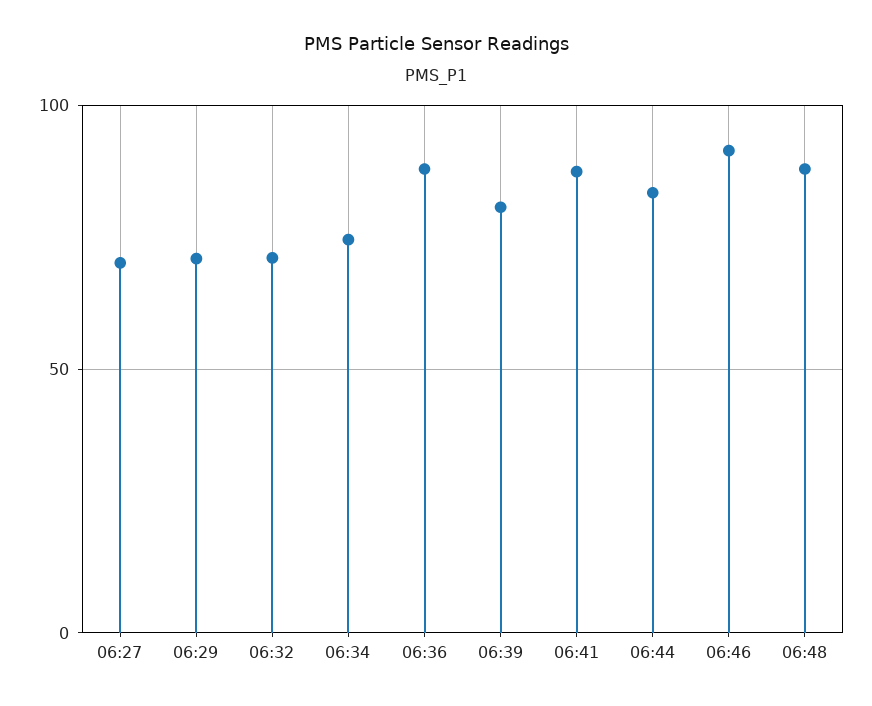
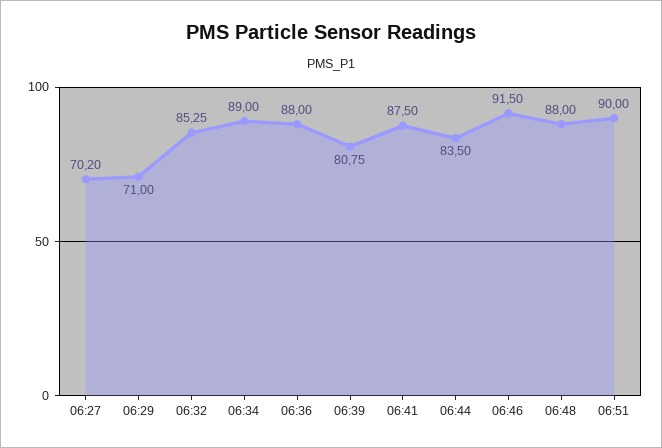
06:32: 70 -> 85.25
06:34: 75 -> 89
06:51: none -> 90

